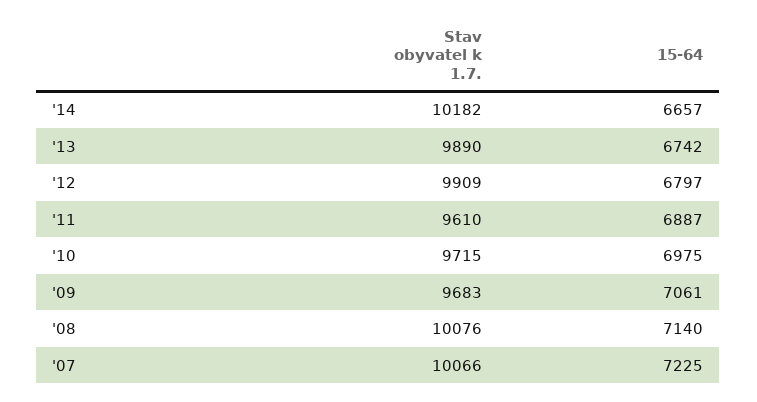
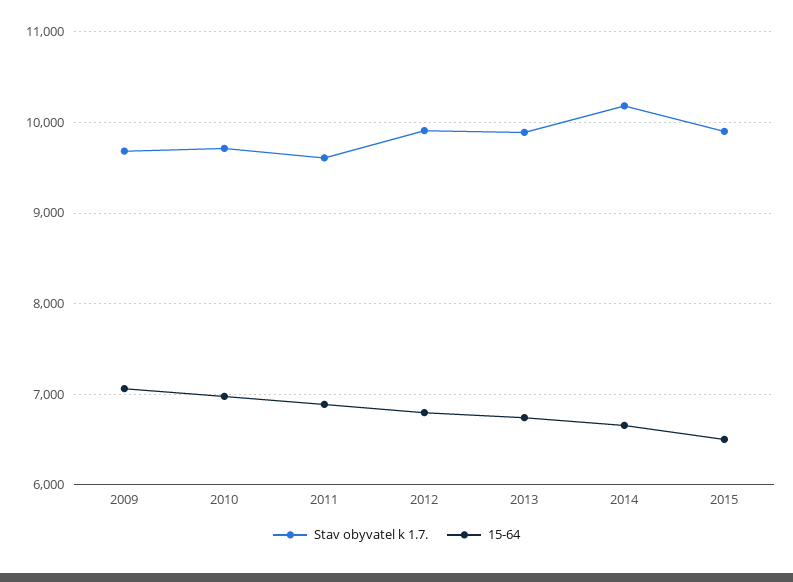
Stav obyvatel k 1.7., '08: 10076 -> none
15-64, '08: 7140 -> none
Stav obyvatel k 1.7., '07: 10066 -> none
15-64, '07: 7225 -> none
Stav obyvatel k 1.7., 2015: none -> 9900
15-64, 2015: none -> 6500

